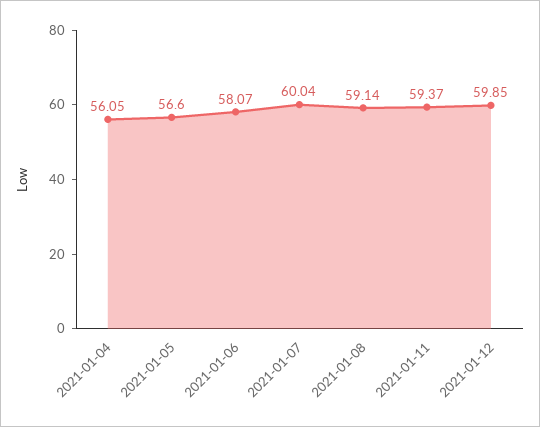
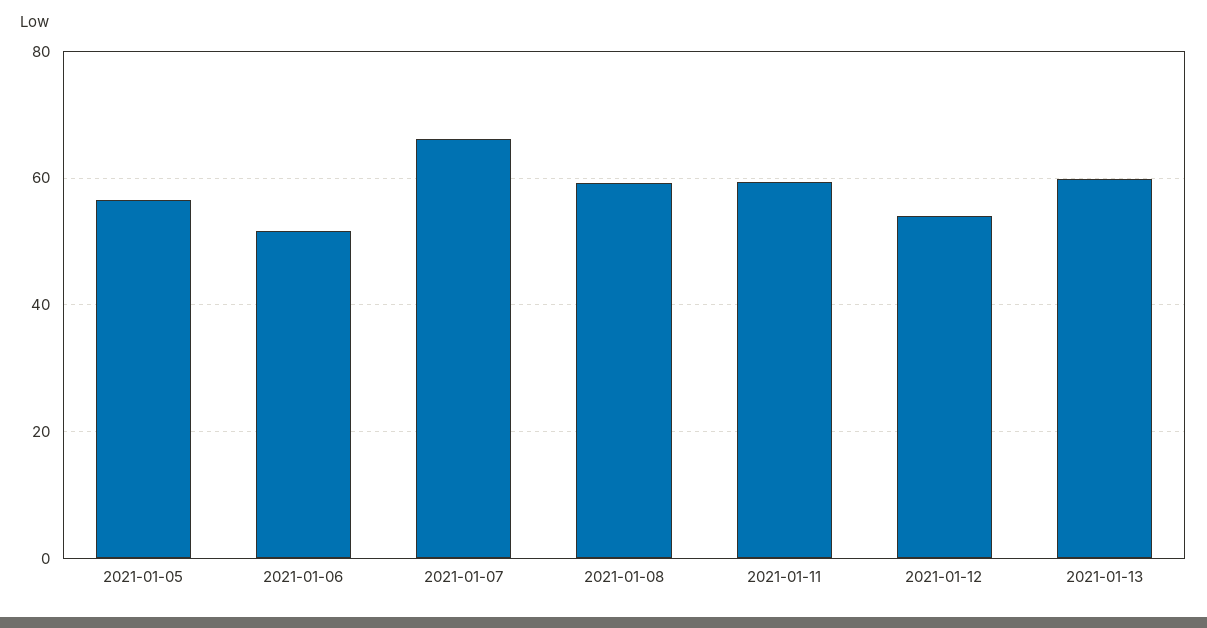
2021-01-04: 56.05 -> none
2021-01-06: 58.07 -> 52
2021-01-07: 60.04 -> 66
2021-01-12: 59.85 -> 54
2021-01-13: none -> 60

